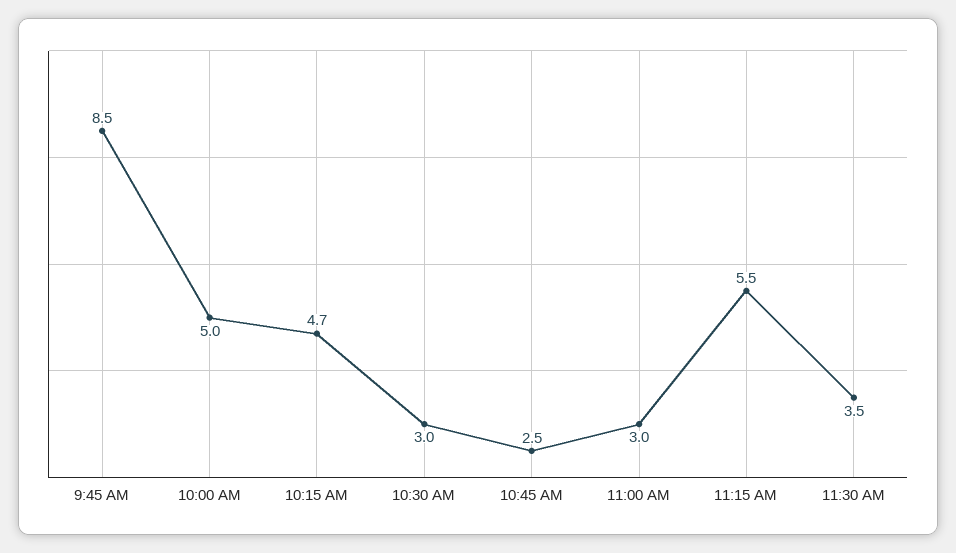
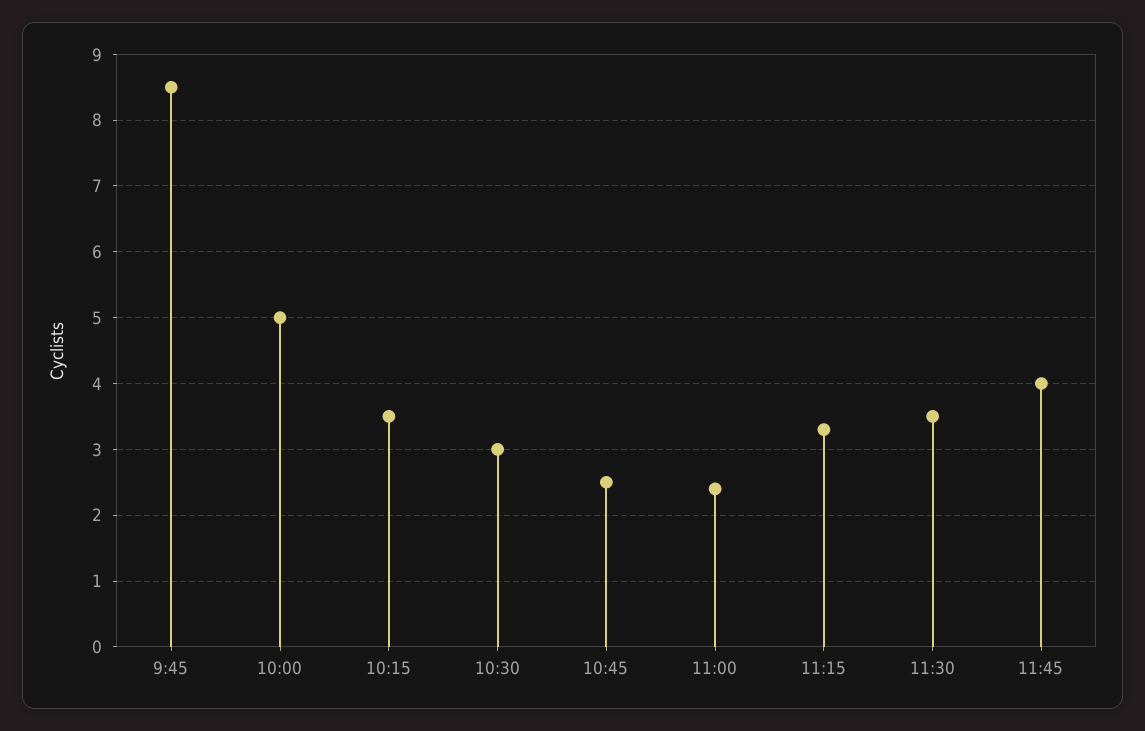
10:15 AM: 4.7 -> 3.5
11:00 AM: 3 -> 2.4
11:15 AM: 5.5 -> 3.3
11:45: none -> 4

